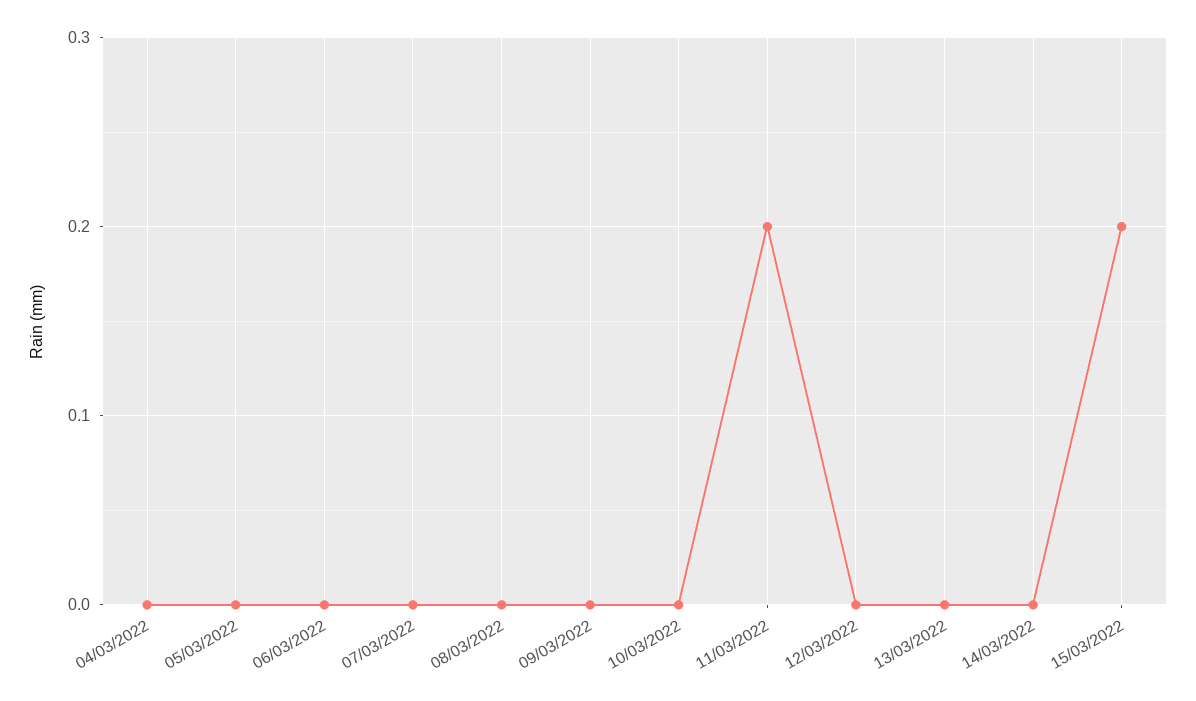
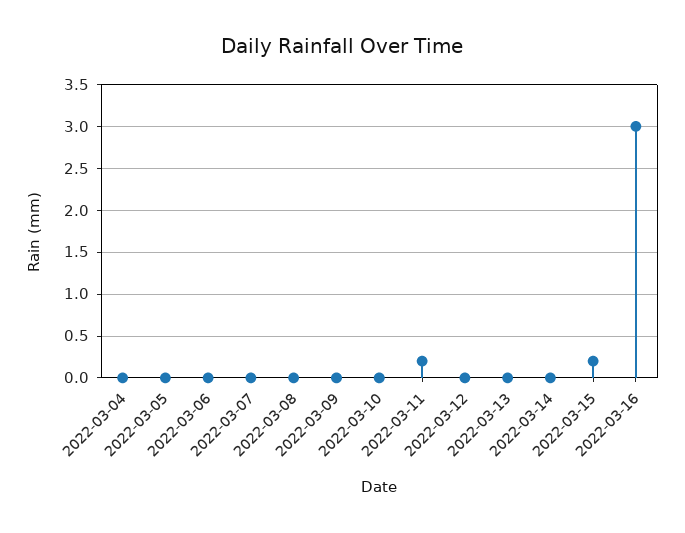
2022-03-16: none -> 3

